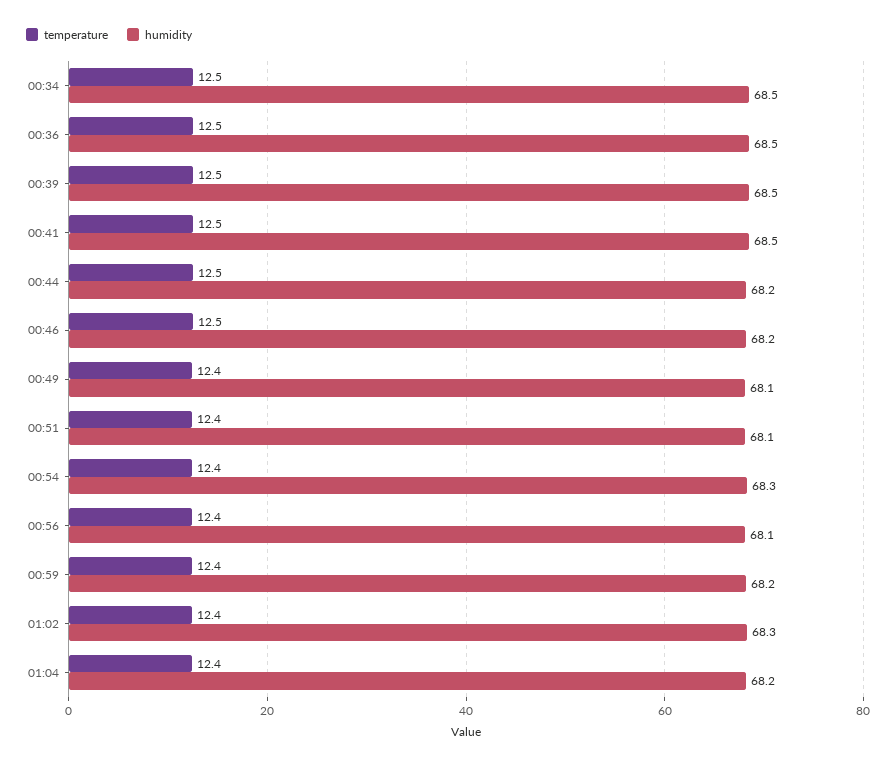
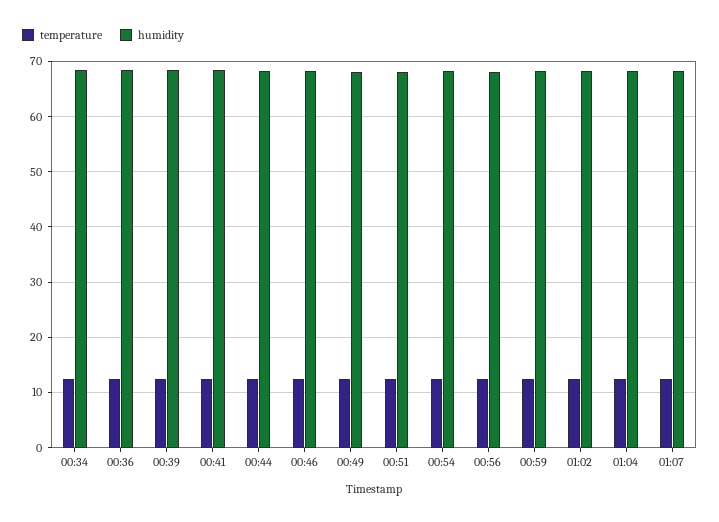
temperature, 01:07: none -> 12
humidity, 01:07: none -> 68

